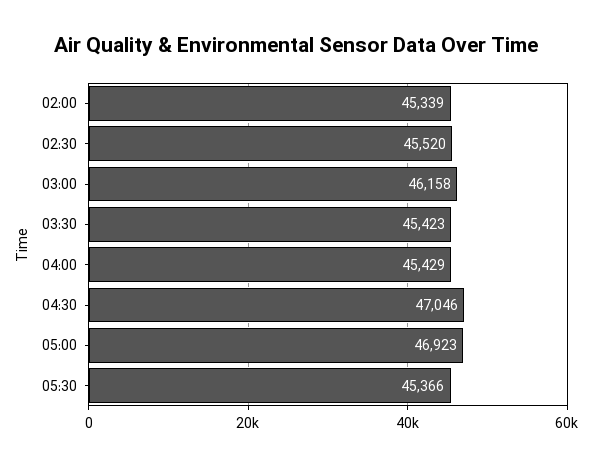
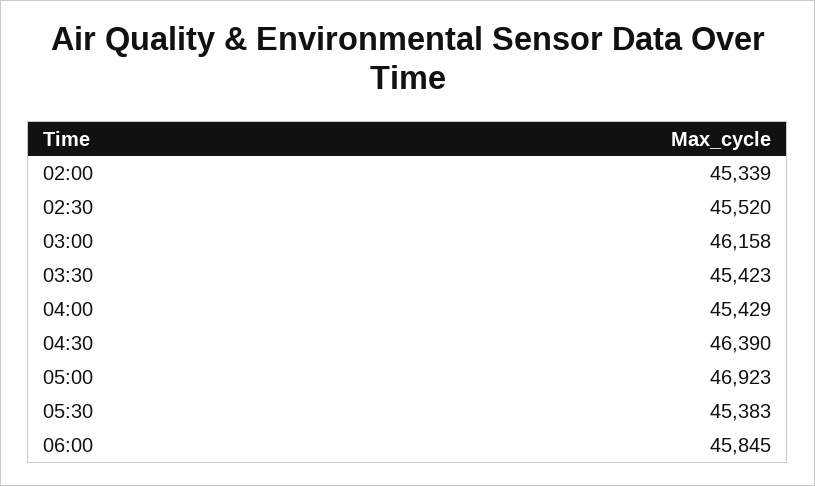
04:30: 47046 -> 46390
05:30: 45366 -> 45383
06:00: none -> 45845

